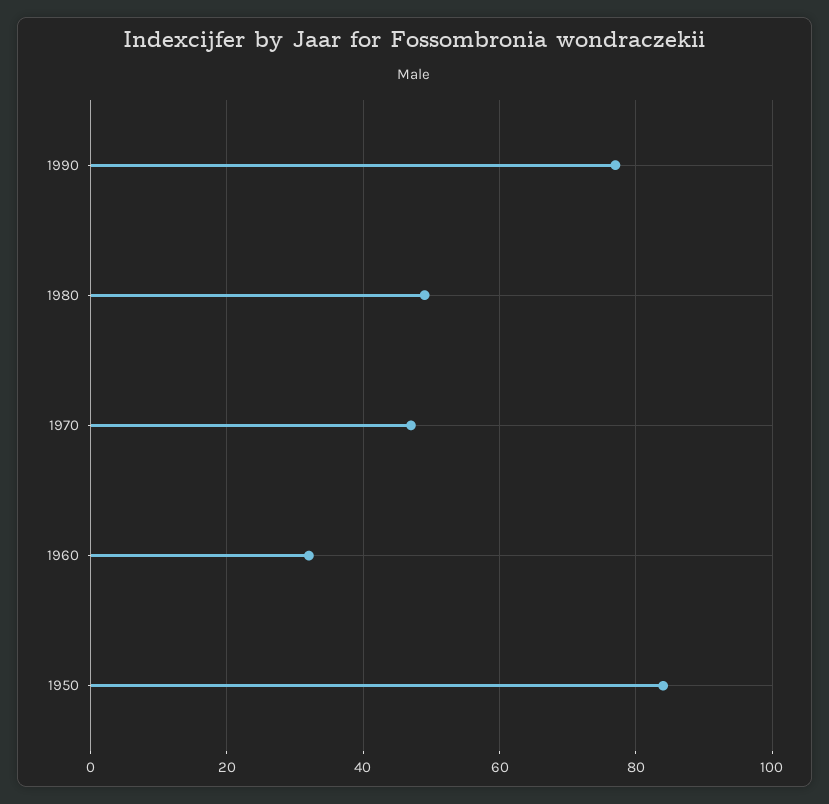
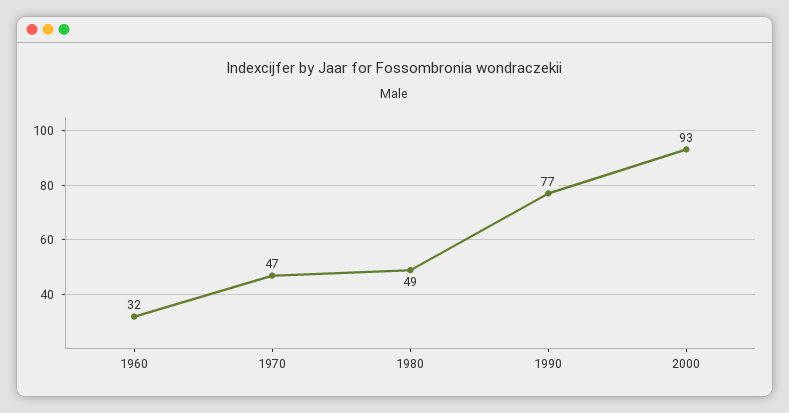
1950: 85 -> none
2000: none -> 93

